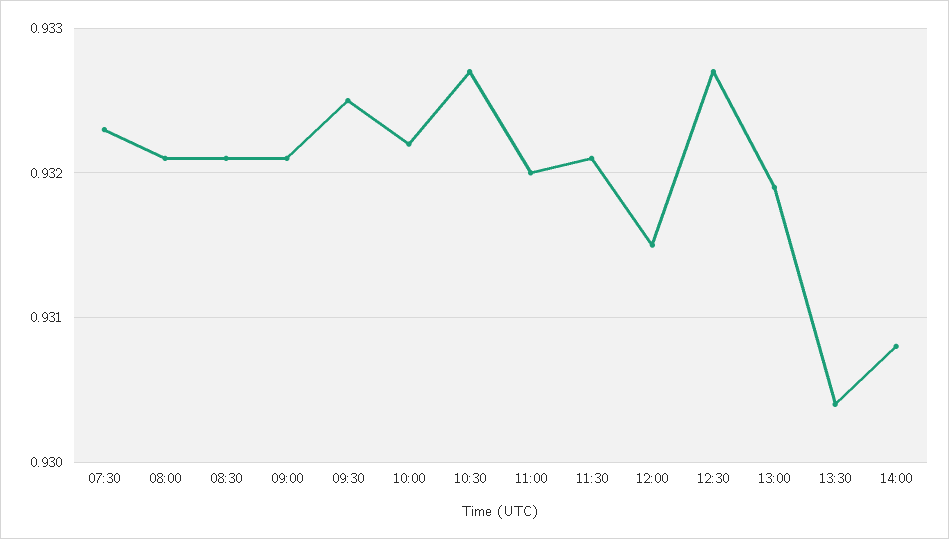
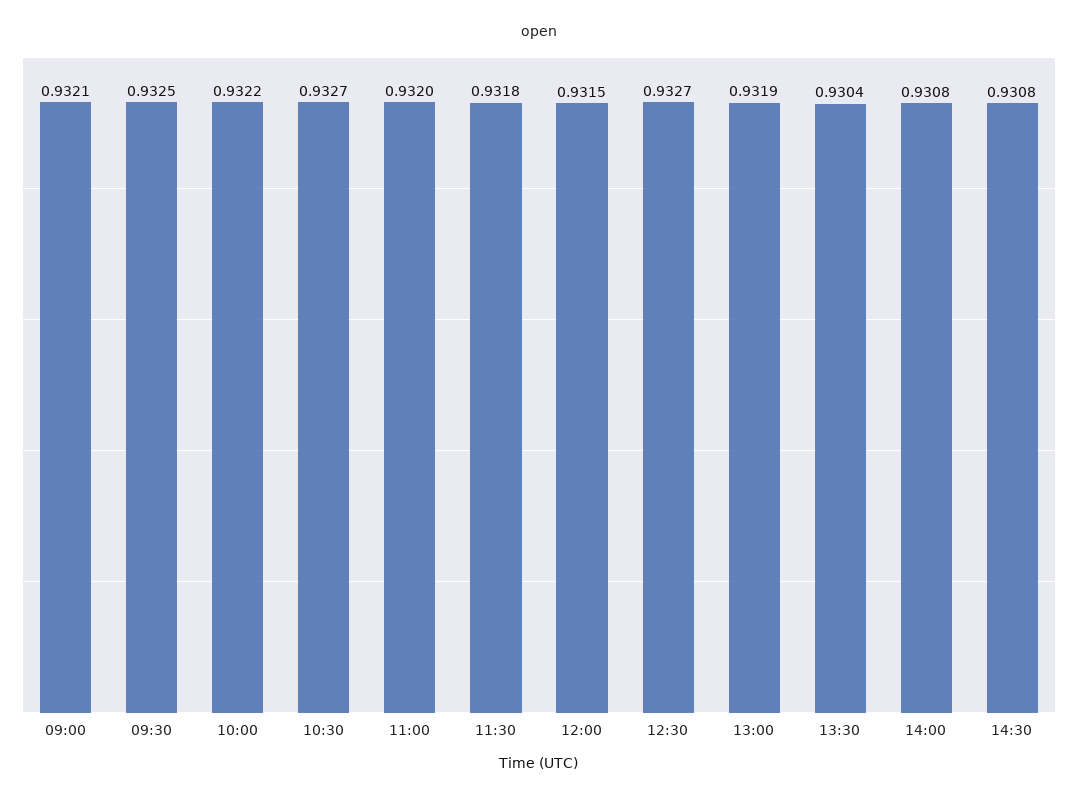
07:30: 0.9323 -> none
08:00: 0.9321 -> none
08:30: 0.9321 -> none
11:30: 0.9321 -> 0.9318
14:30: none -> 0.9308

